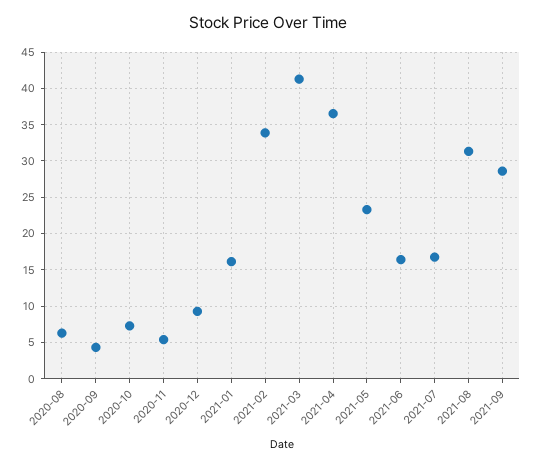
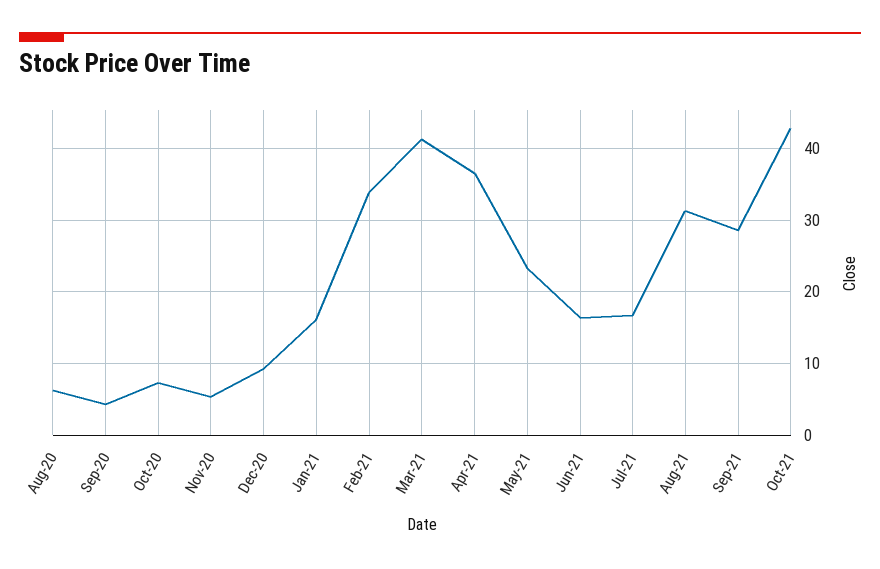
Oct-21: none -> 43

